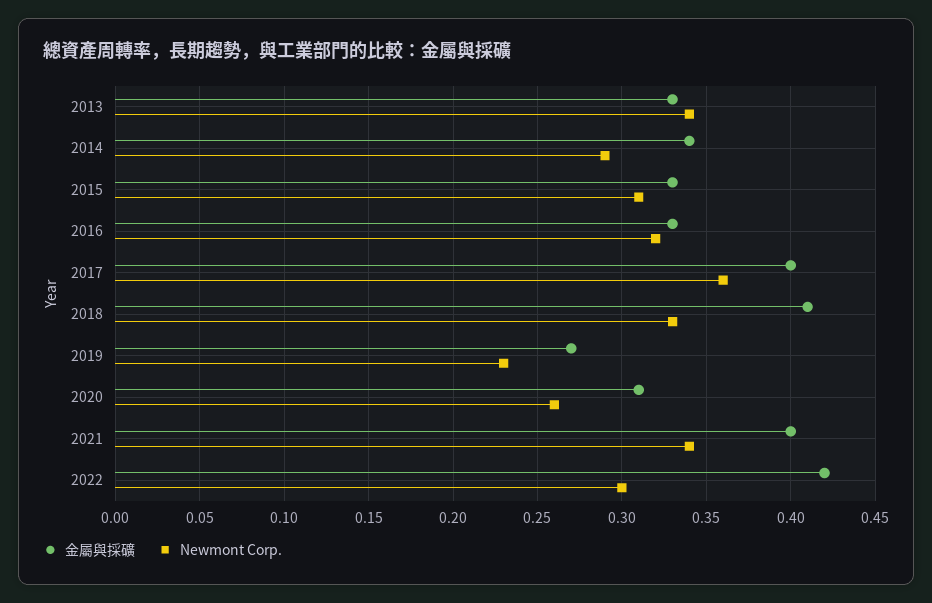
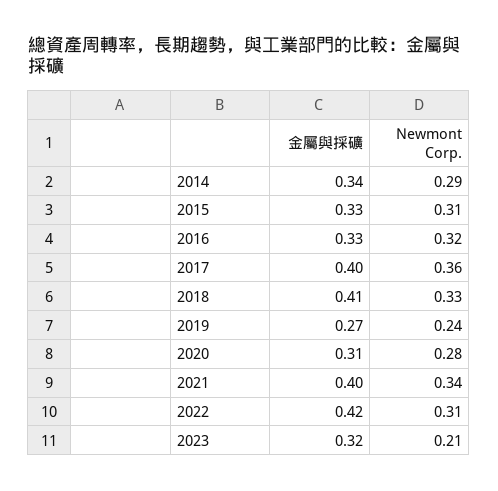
金屬與採礦, 2013: 0.33 -> none
Newmont Corp., 2013: 0.34 -> none
Newmont Corp., 2019: 0.23 -> 0.24
Newmont Corp., 2020: 0.26 -> 0.28
Newmont Corp., 2022: 0.3 -> 0.31
金屬與採礦, 2023: none -> 0.32
Newmont Corp., 2023: none -> 0.21

